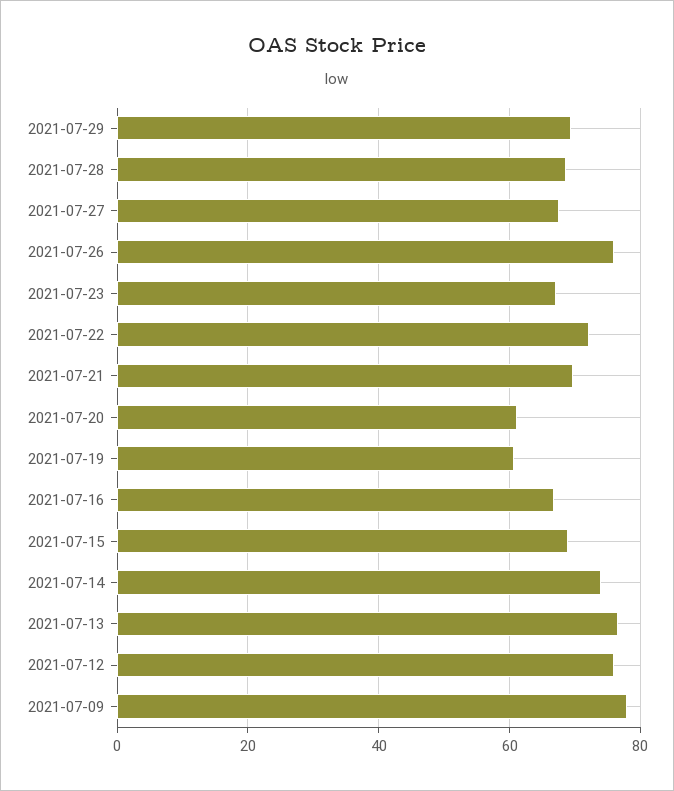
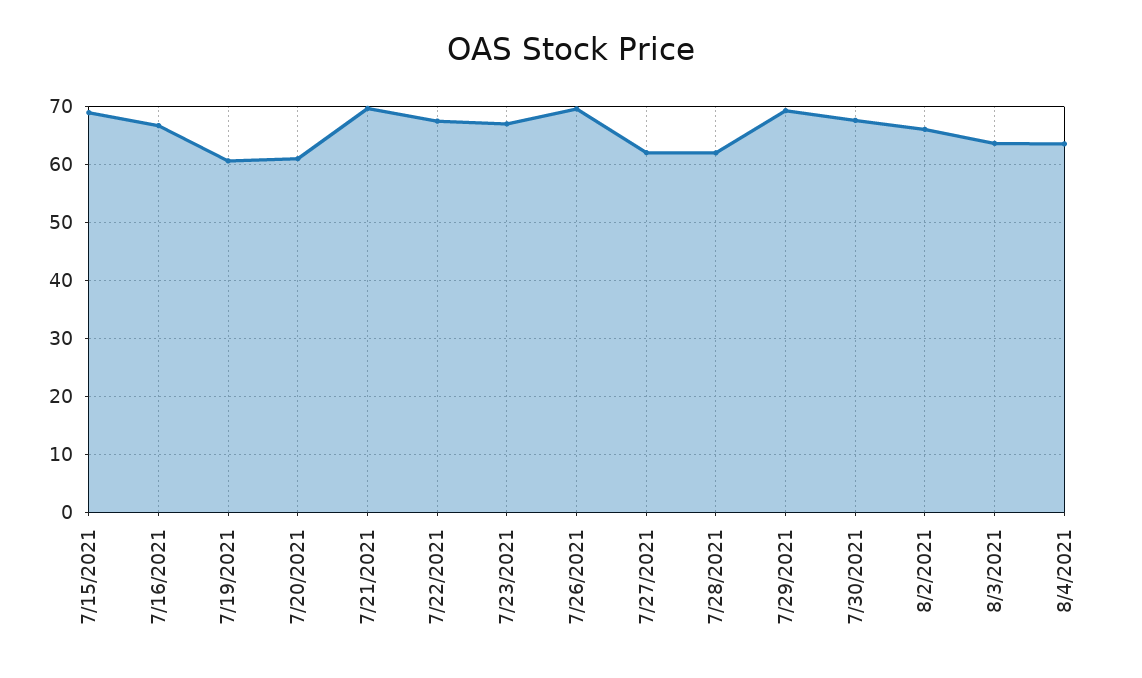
2021-07-28: 68 -> 62
2021-07-27: 68 -> 62
2021-07-26: 76 -> 70
2021-07-22: 72 -> 68
2021-07-14: 74 -> none
2021-07-13: 76 -> none
2021-07-12: 76 -> none
2021-07-09: 78 -> none
7/30/2021: none -> 68
8/2/2021: none -> 66
8/3/2021: none -> 64
8/4/2021: none -> 64

